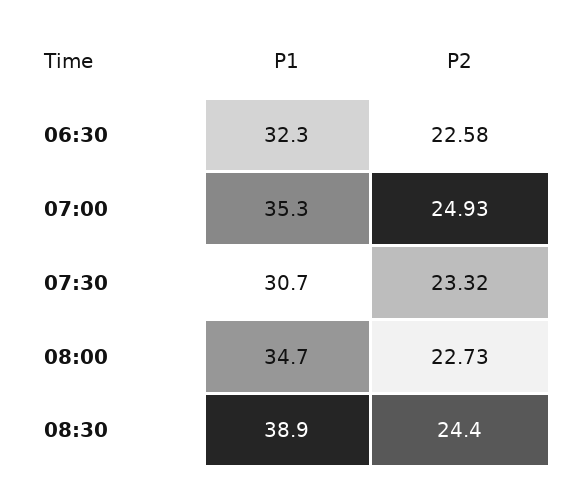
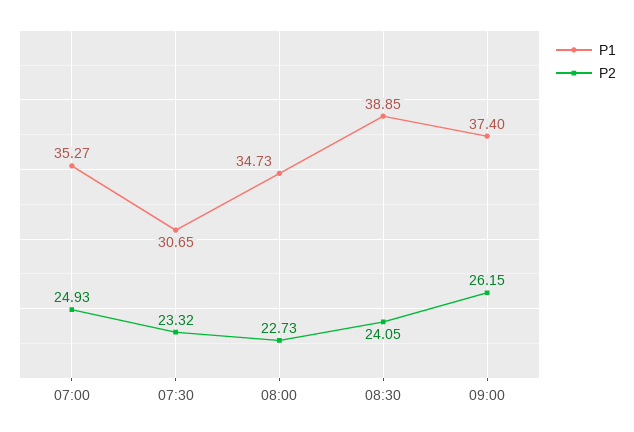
P1, 06:30: 32.3 -> none
P2, 06:30: 22.58 -> none
P2, 08:30: 24.4 -> 24.05
P1, 09:00: none -> 37.4
P2, 09:00: none -> 26.15

